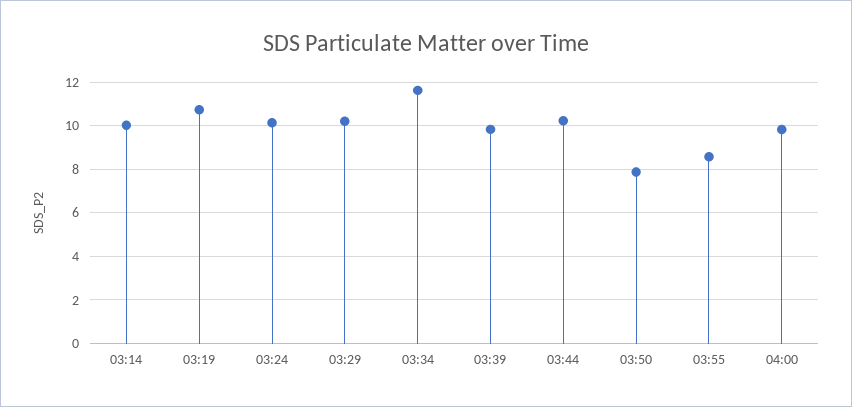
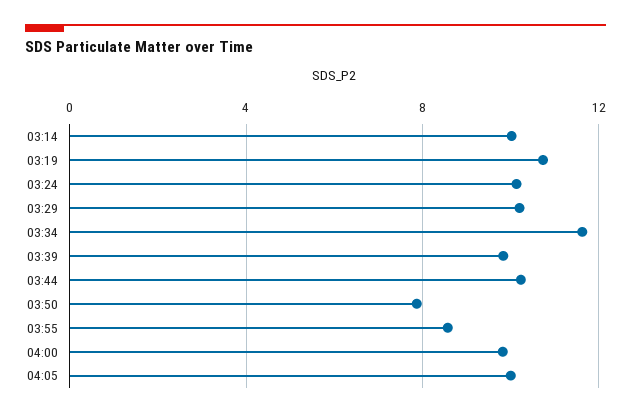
04:05: none -> 10

